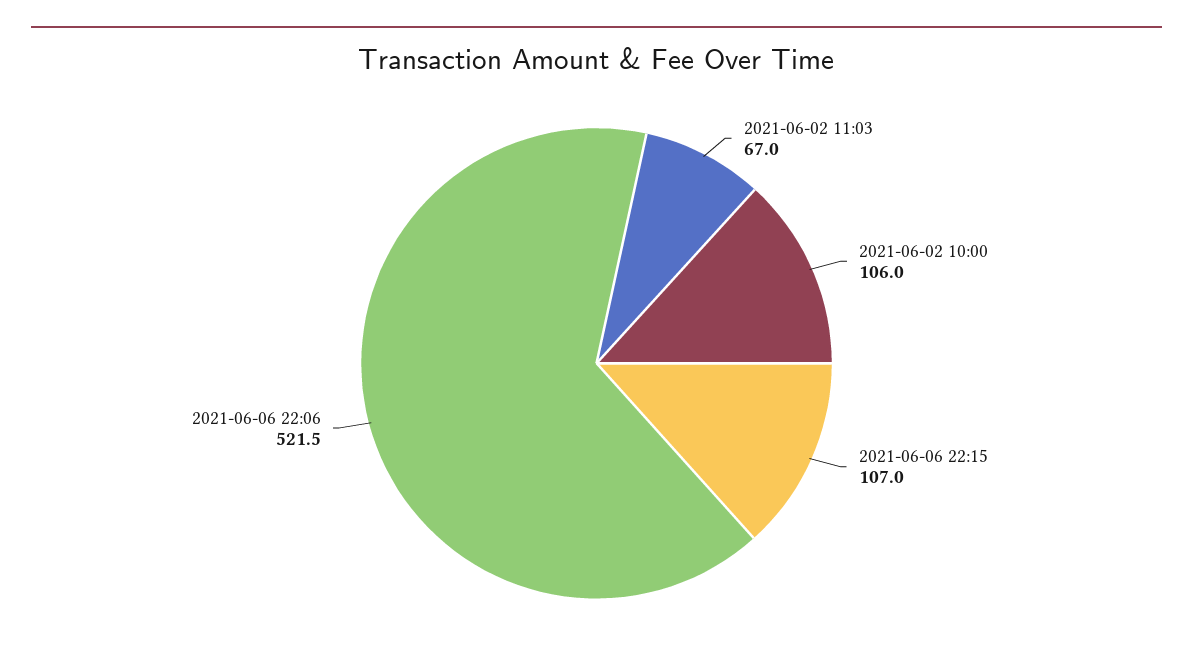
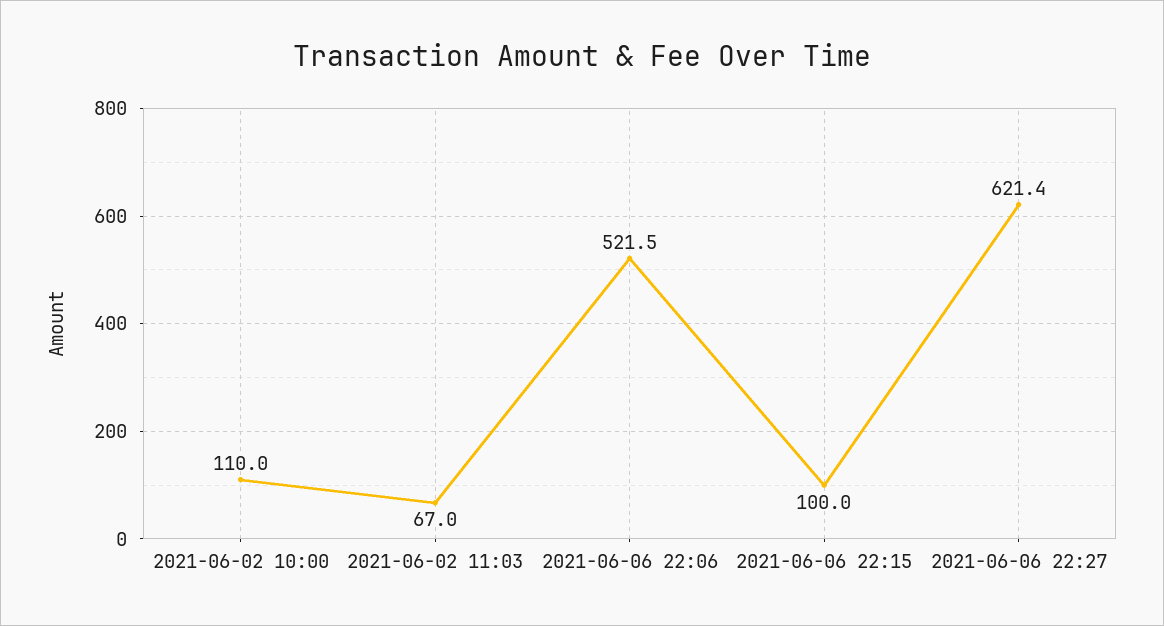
2021-06-02 10:00: 106 -> 110
2021-06-06 22:15: 107 -> 100
2021-06-06 22:27: none -> 621.4

